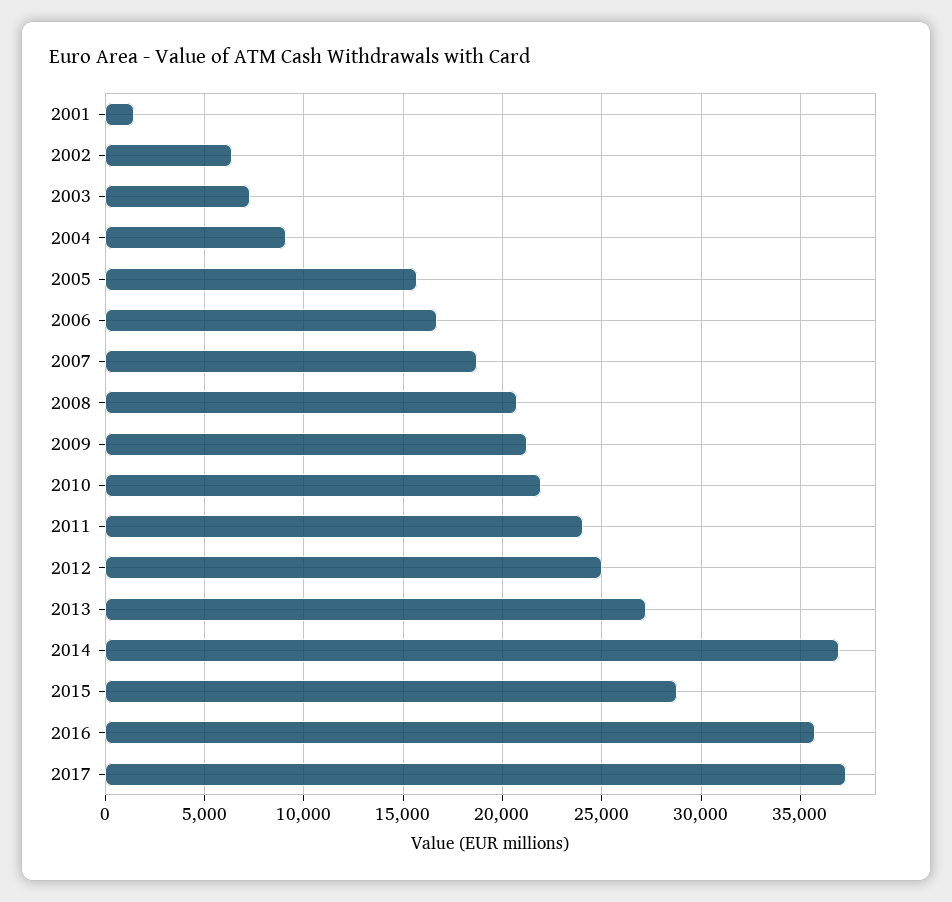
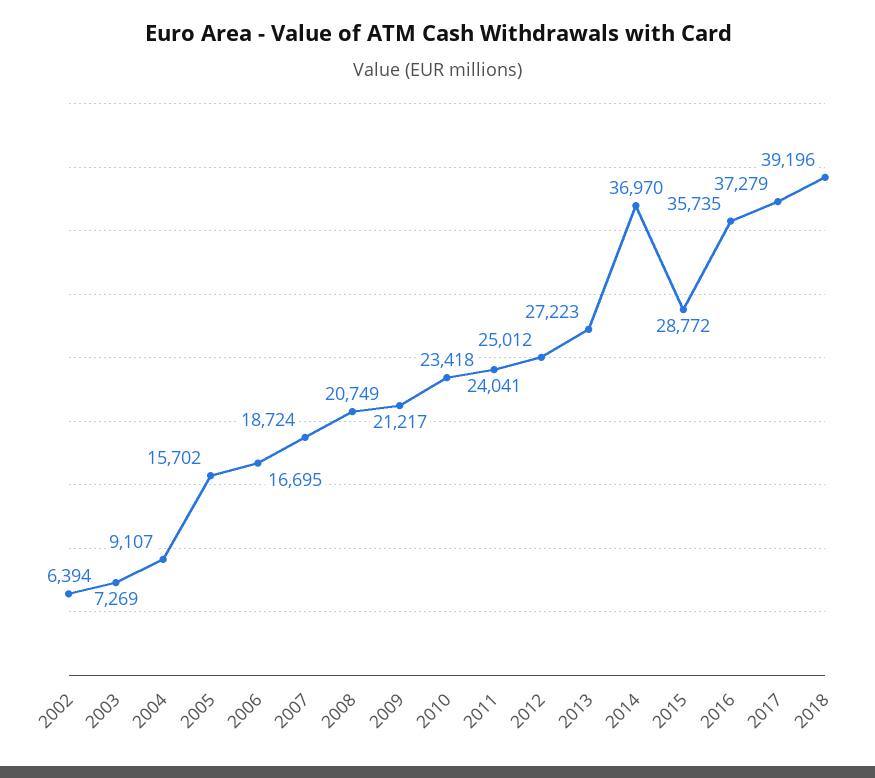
2001: 1500 -> none
2010: 22000 -> 23418
2018: none -> 39196

